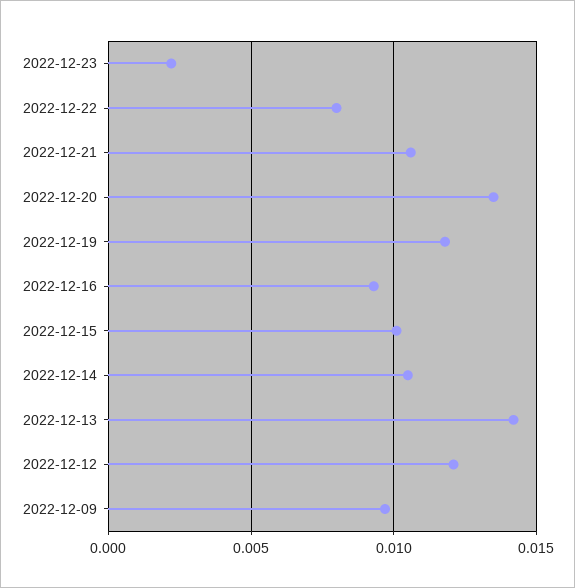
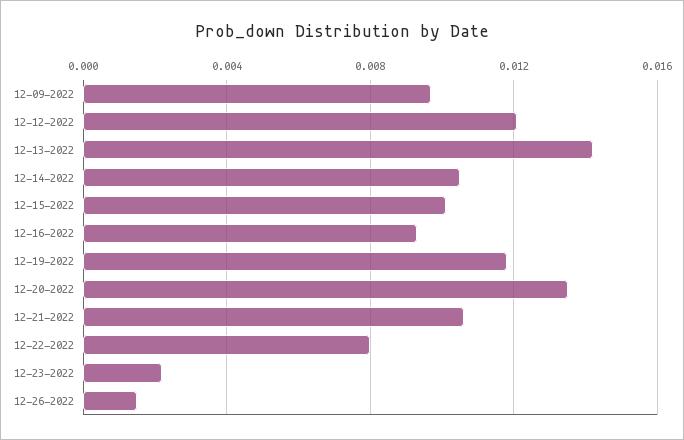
12-26-2022: none -> 0.0015

